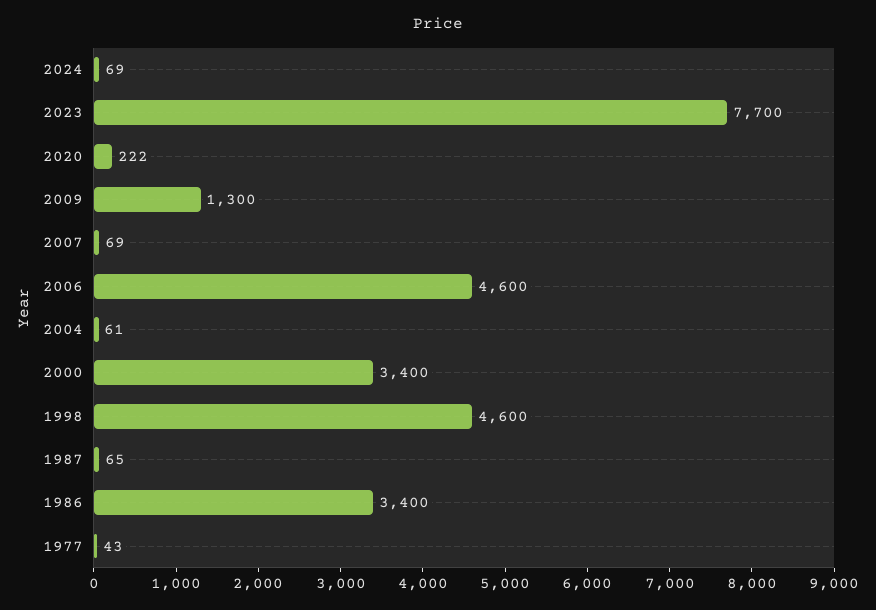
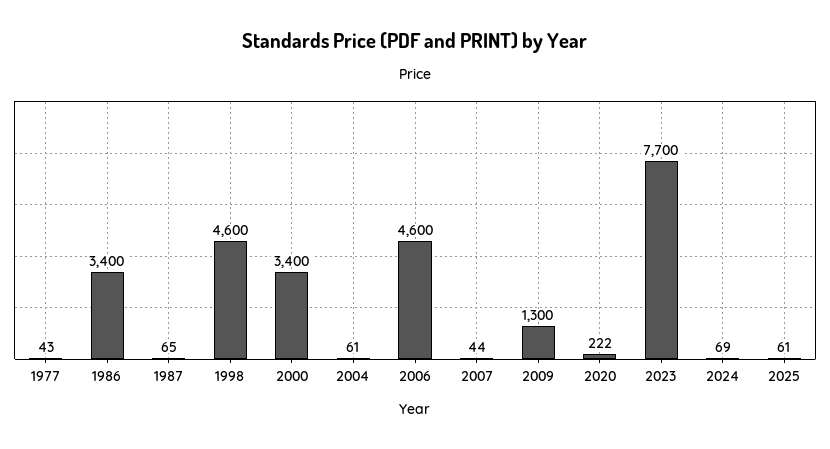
2007: 69 -> 44
2025: none -> 61

